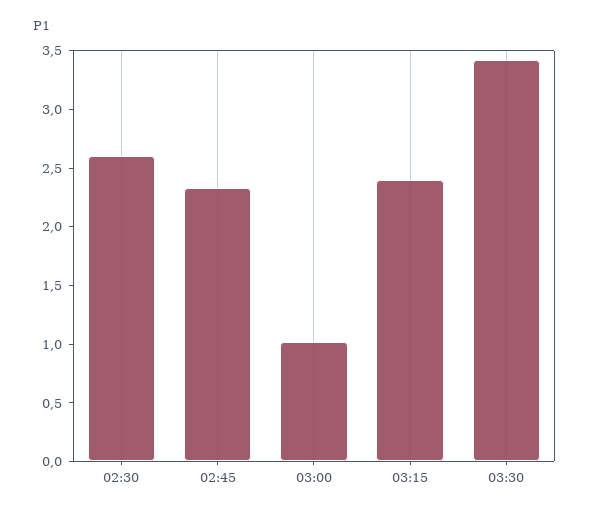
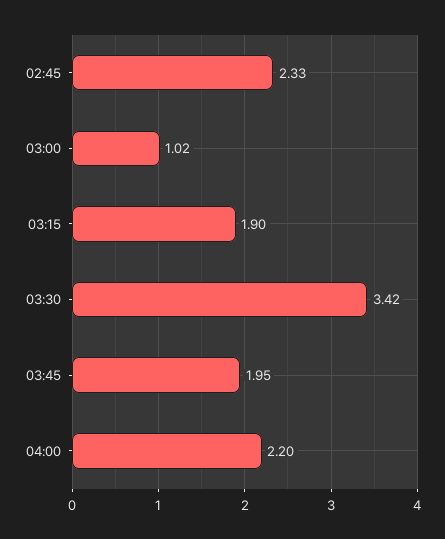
02:30: 2.6 -> none
03:15: 2.4 -> 1.9
03:45: none -> 1.95
04:00: none -> 2.2

